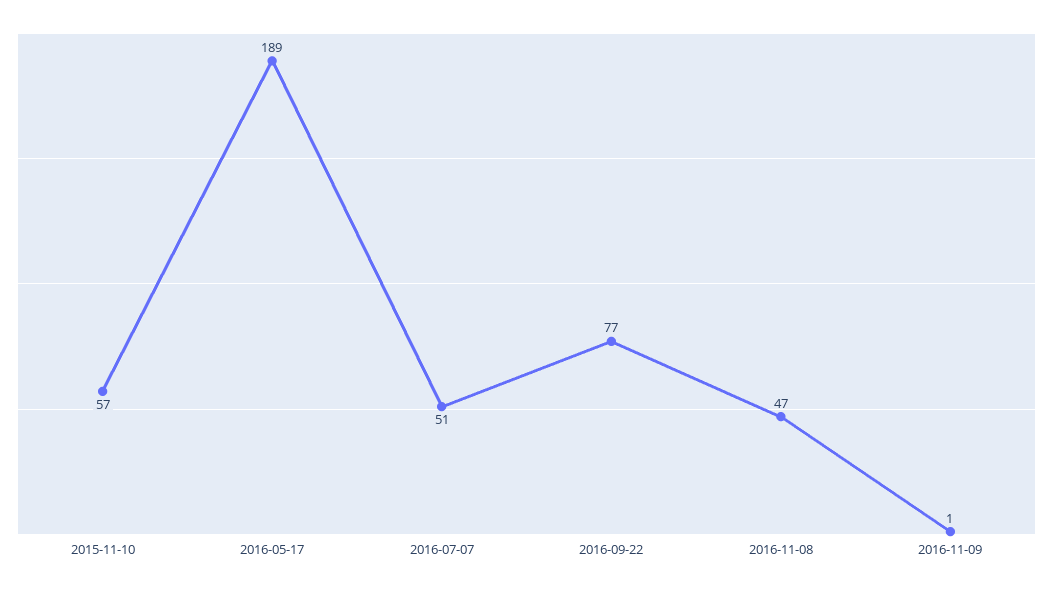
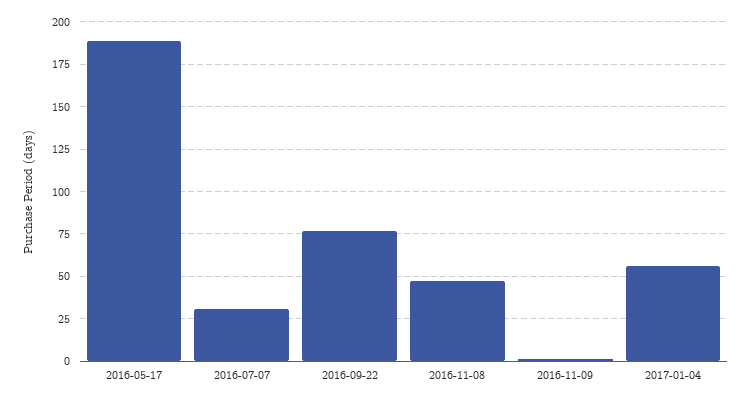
2015-11-10: 57 -> none
2016-07-07: 51 -> 30
2017-01-04: none -> 55

